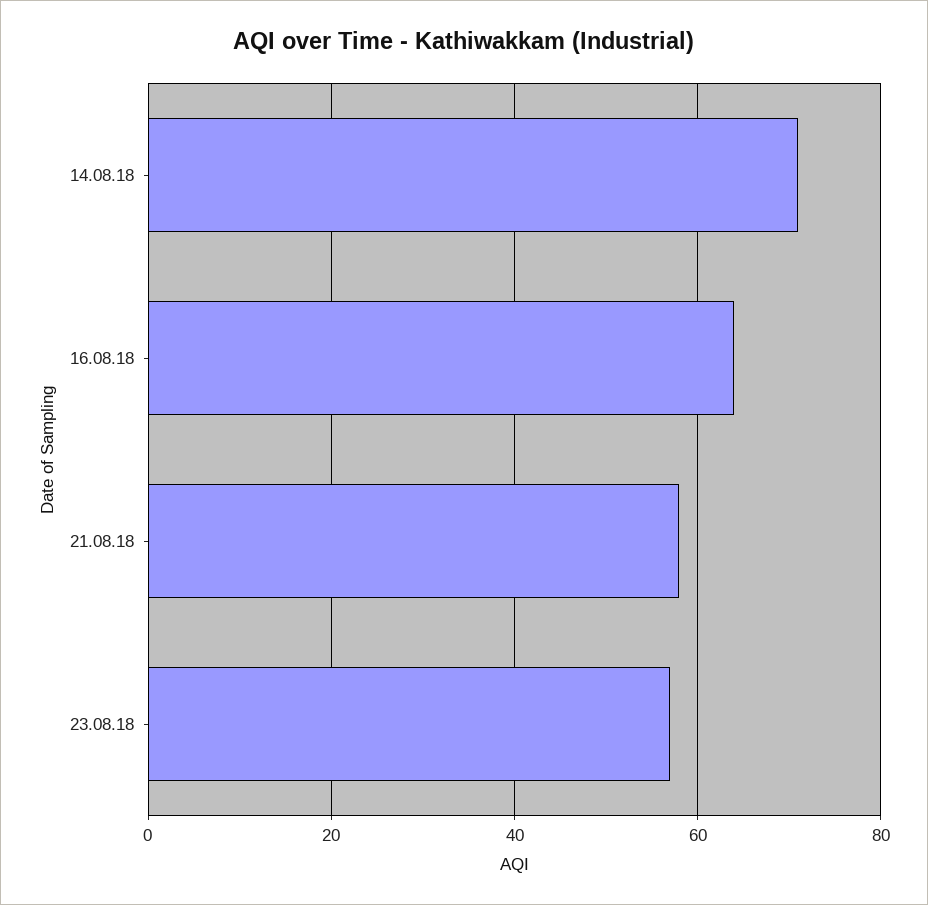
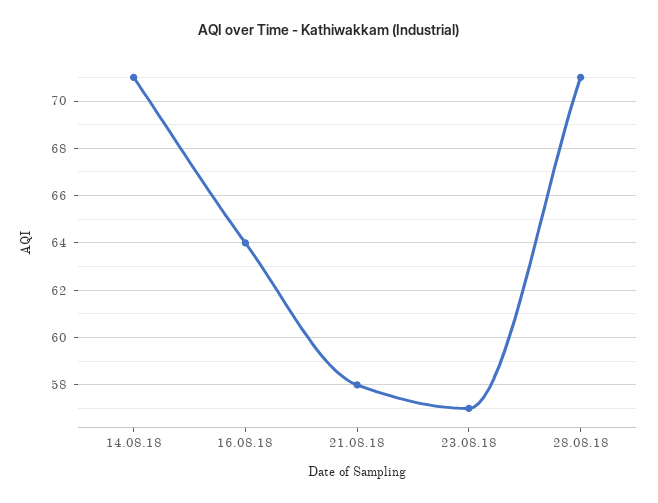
28.08.18: none -> 71

